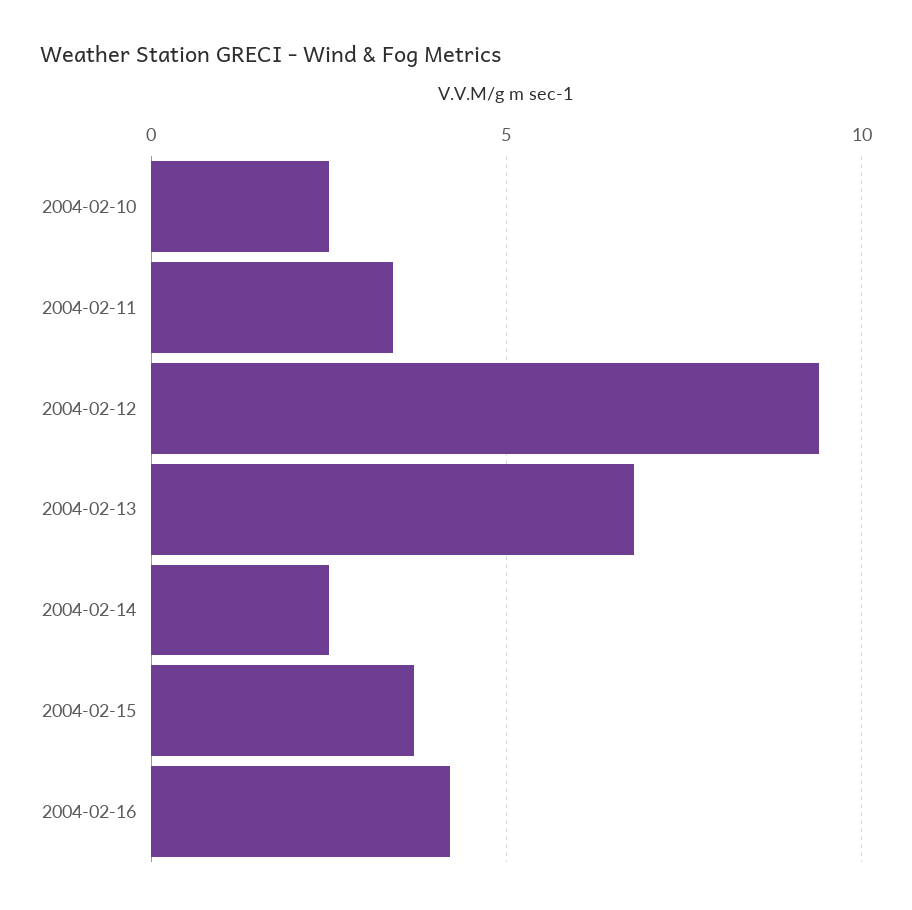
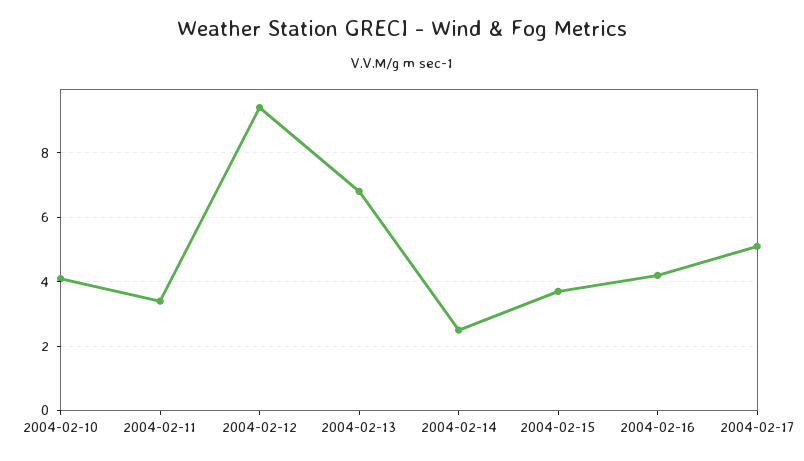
2004-02-10: 2.5 -> 4
2004-02-17: none -> 5

